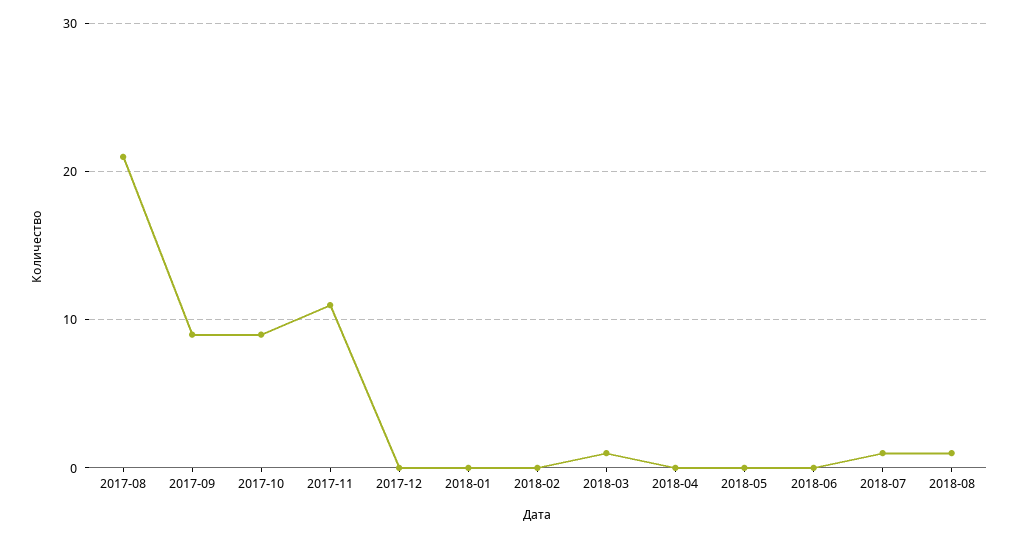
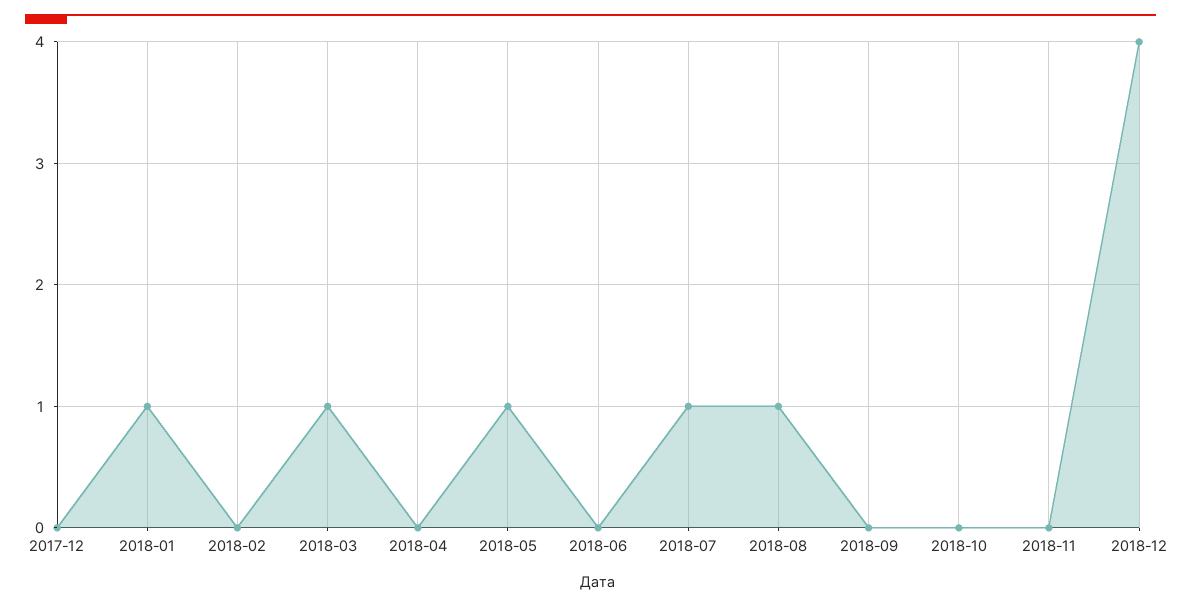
2017-08: 21 -> none
2017-09: 9 -> none
2017-10: 9 -> none
2017-11: 11 -> none
2018-01: 0 -> 1
2018-05: 0 -> 1
2018-09: none -> 0
2018-10: none -> 0
2018-11: none -> 0
2018-12: none -> 4

